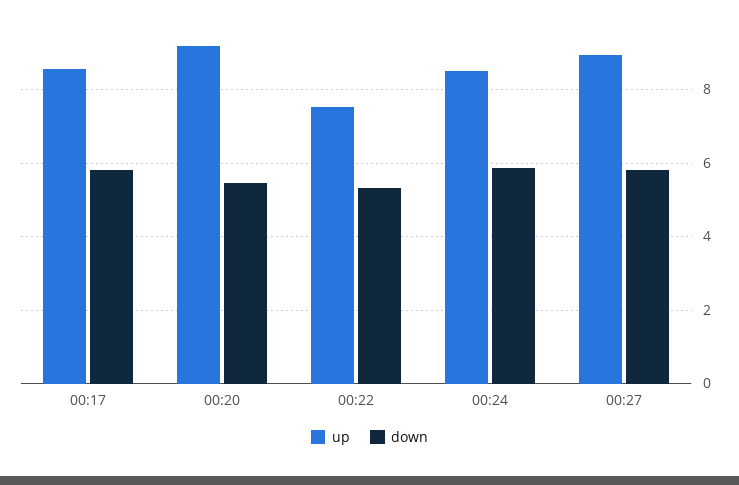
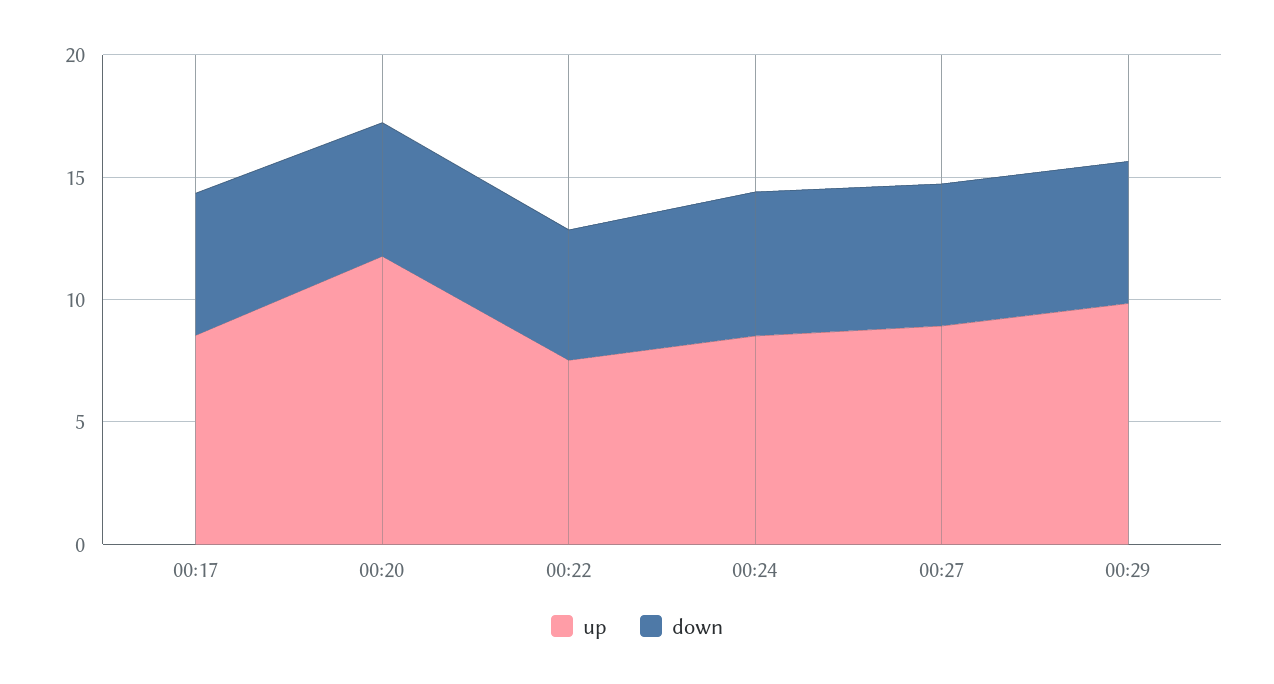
up, 00:20: 9.2 -> 12
up, 00:29: none -> 10
down, 00:29: none -> 6

